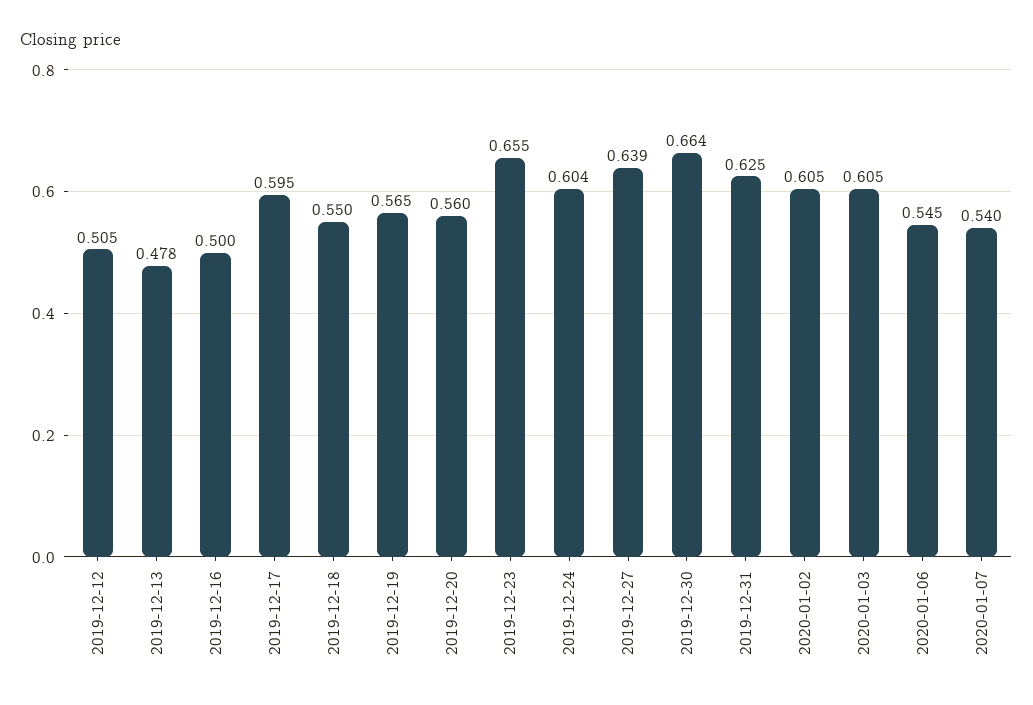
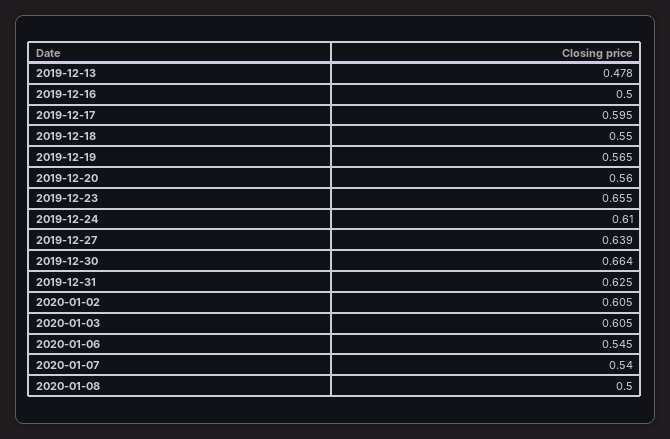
2019-12-12: 0.505 -> none
2019-12-24: 0.604 -> 0.61
2020-01-08: none -> 0.5

